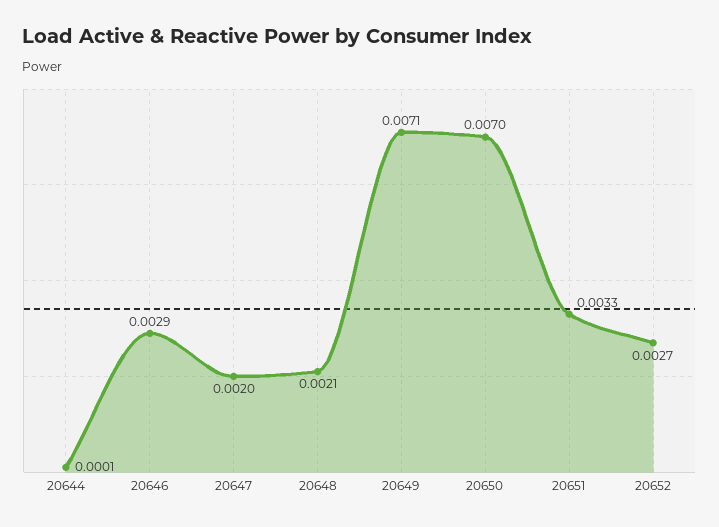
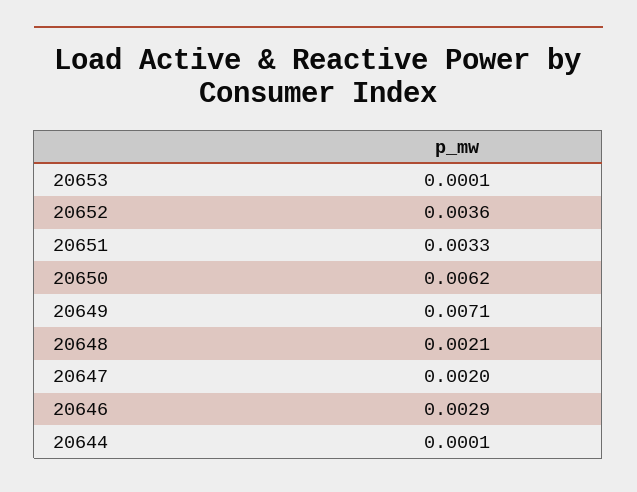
20650: 0.007 -> 0.0062
20652: 0.0027 -> 0.0036
20653: none -> 0.0001

